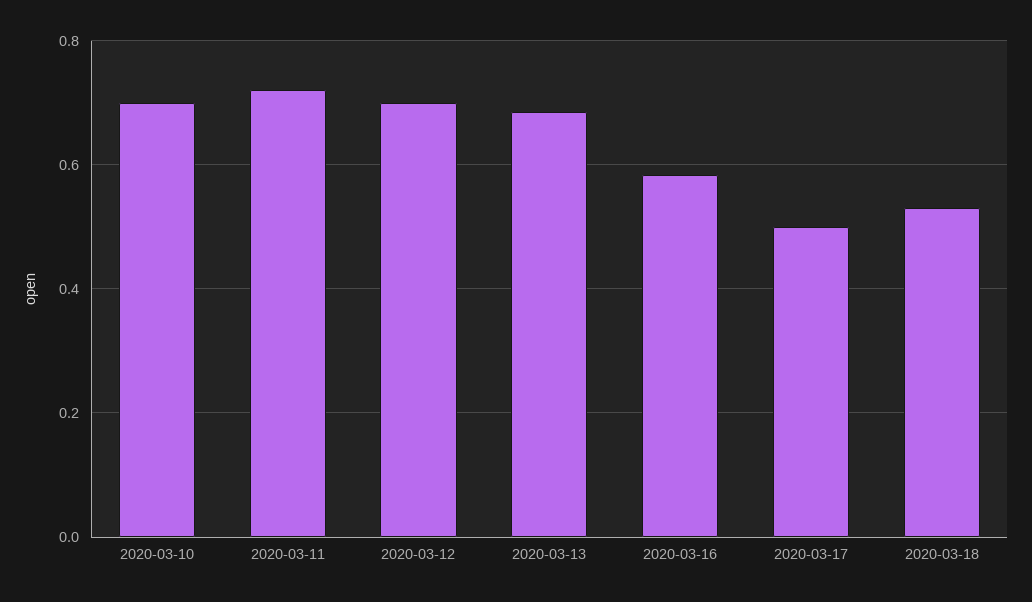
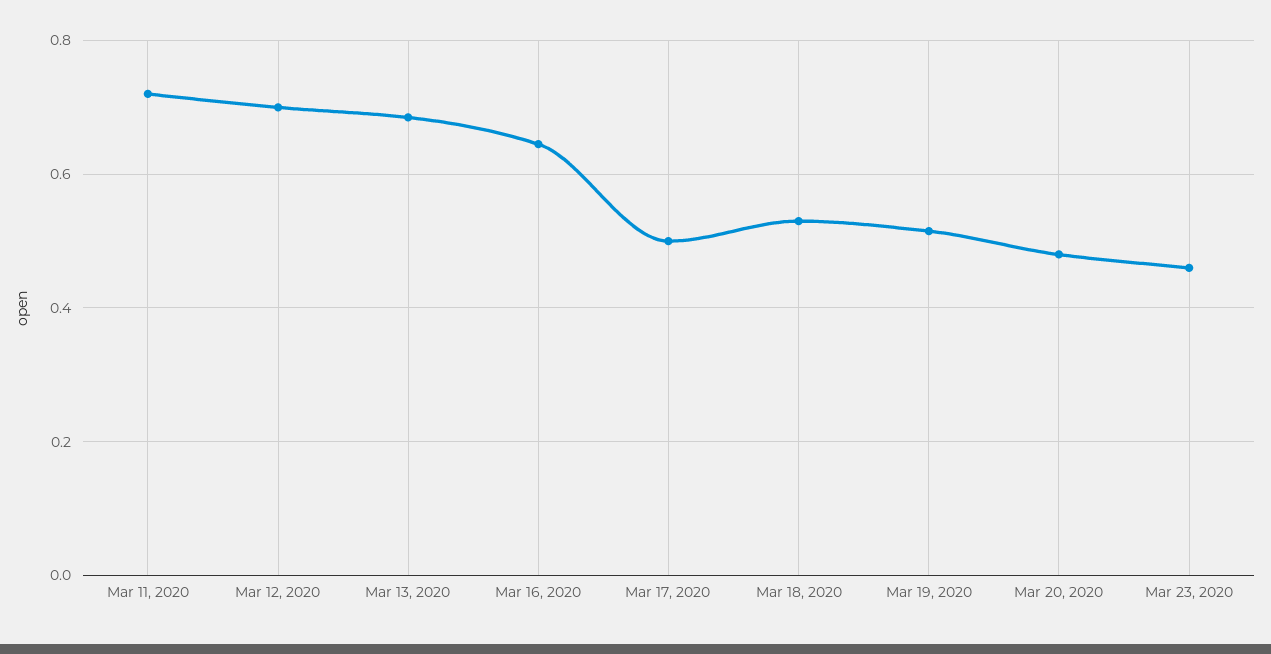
2020-03-10: 0.7 -> none
2020-03-16: 0.58 -> 0.64
Mar 19, 2020: none -> 0.52
Mar 20, 2020: none -> 0.48
Mar 23, 2020: none -> 0.46

